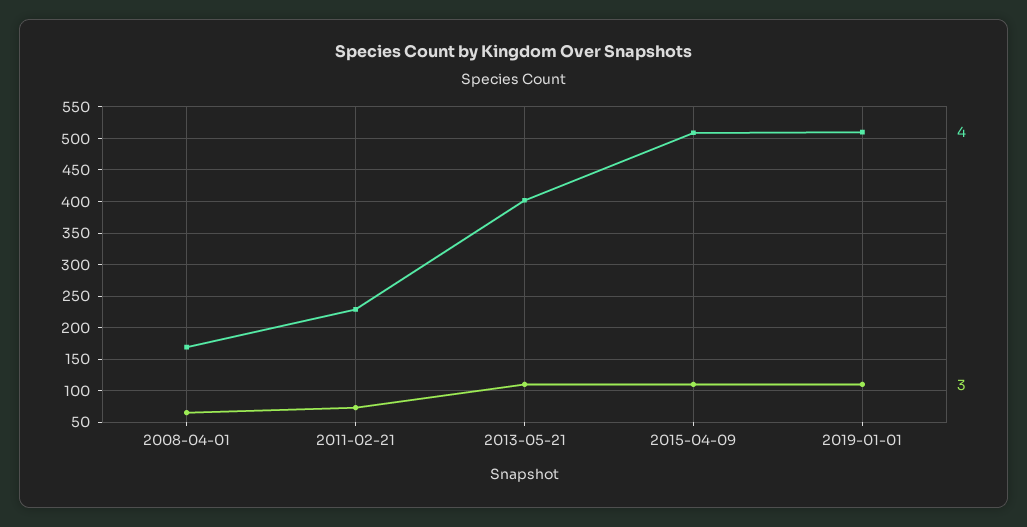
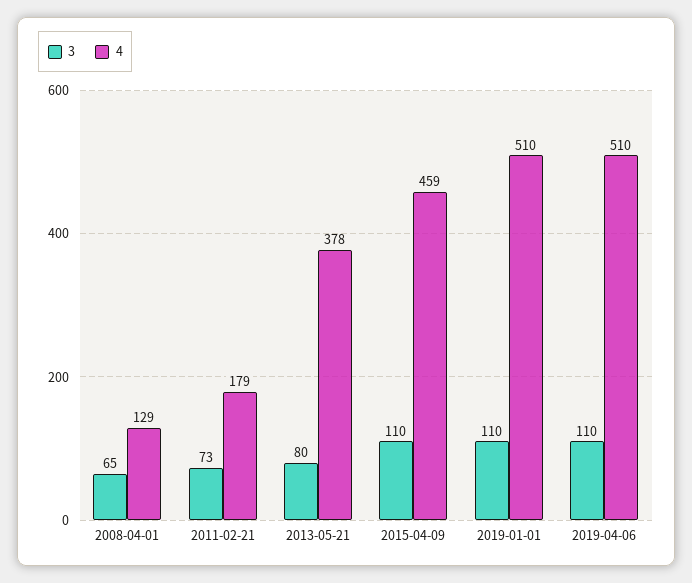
4, 2008-04-01: 170 -> 129
4, 2011-02-21: 230 -> 179
4, 2013-05-21: 400 -> 378
3, 2013-05-21: 110 -> 80
4, 2015-04-09: 510 -> 459
3, 2019-04-06: none -> 110
4, 2019-04-06: none -> 510

